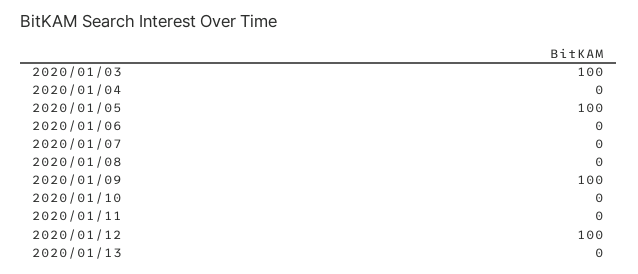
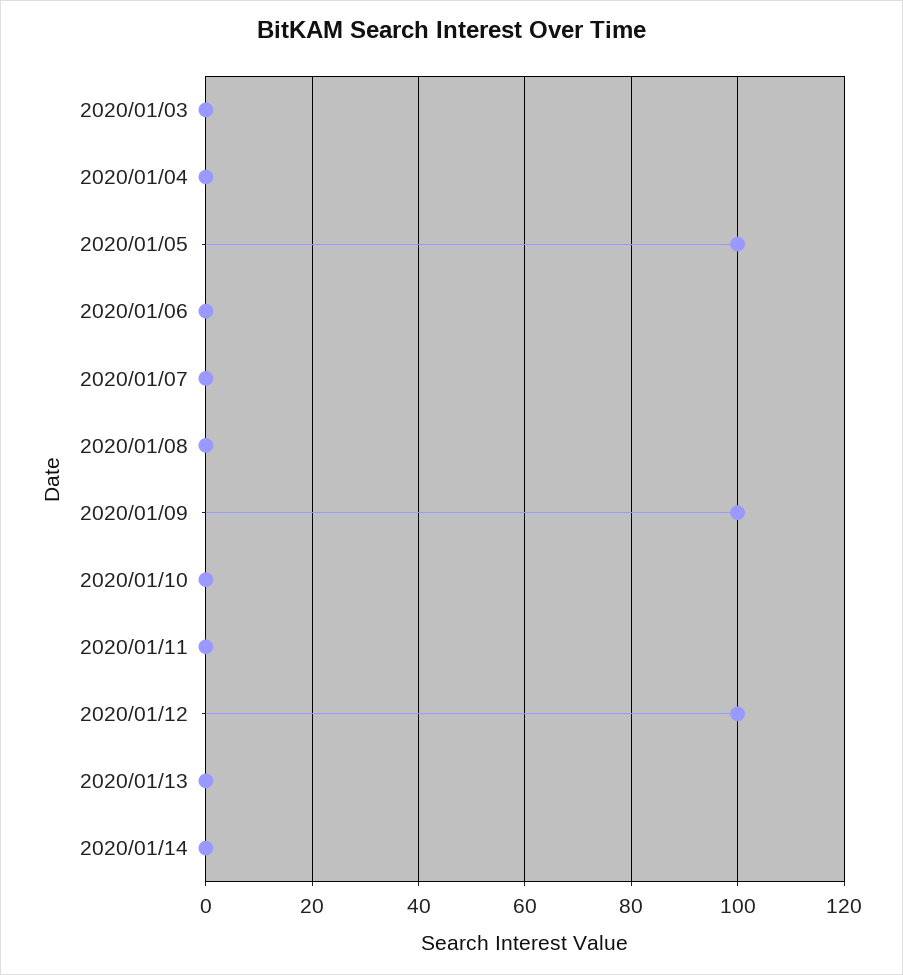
2020/01/03: 100 -> 0
2020/01/14: none -> 0

